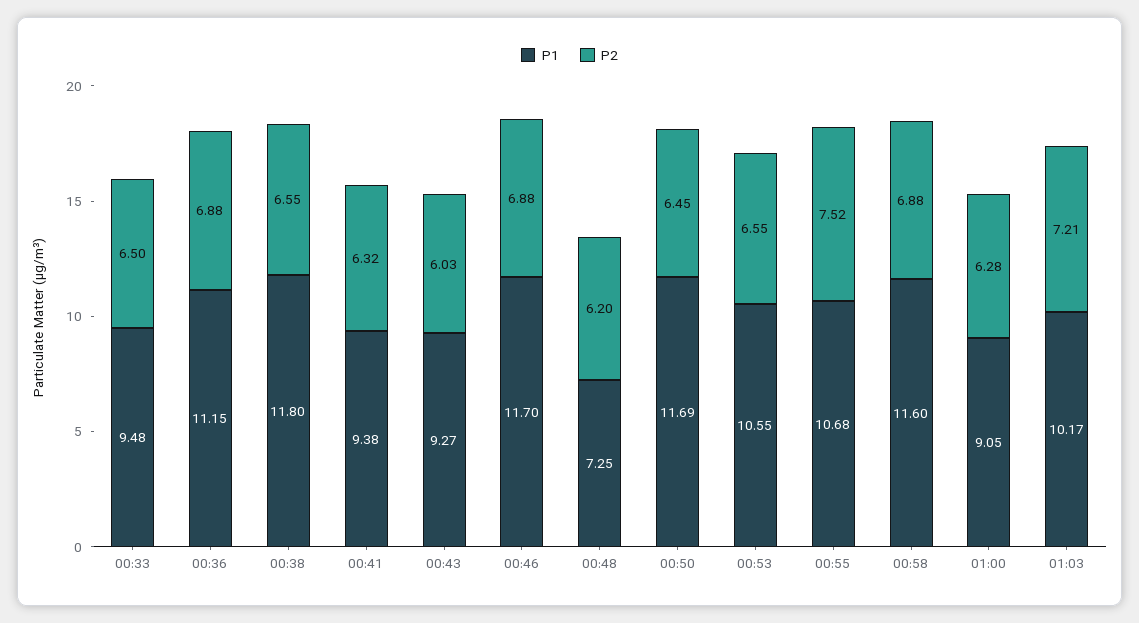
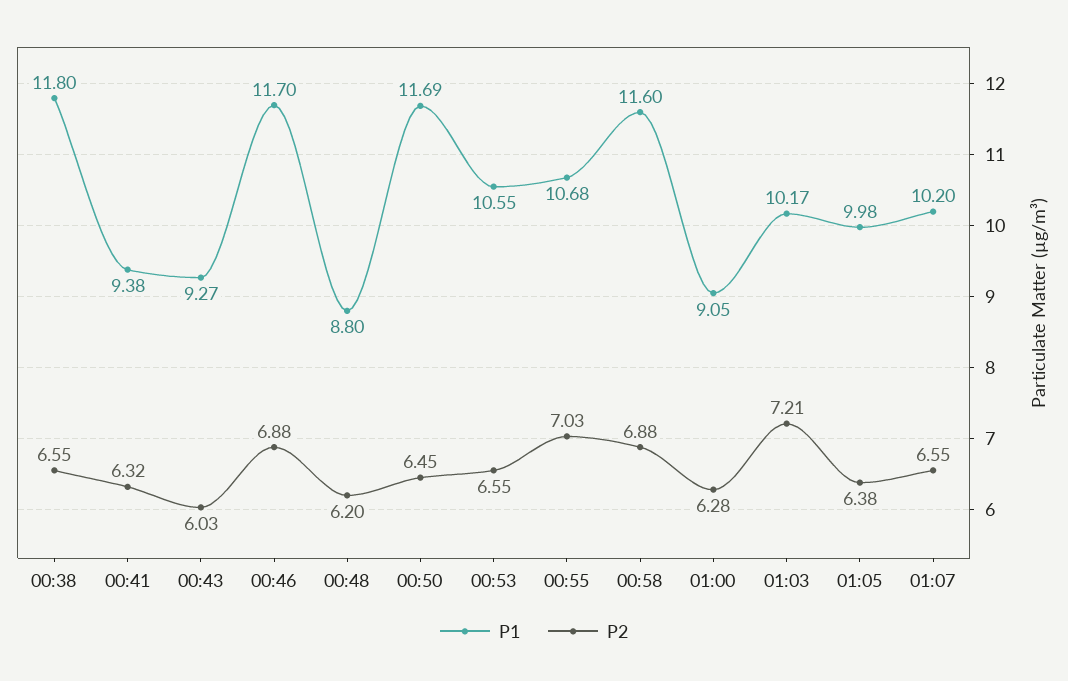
P1, 00:33: 9.48 -> none
P2, 00:33: 6.5 -> none
P1, 00:36: 11.15 -> none
P2, 00:36: 6.88 -> none
P1, 00:48: 7.25 -> 8.8
P2, 00:55: 7.52 -> 7.03
P1, 01:05: none -> 9.98
P2, 01:05: none -> 6.38
P1, 01:07: none -> 10.2
P2, 01:07: none -> 6.55

